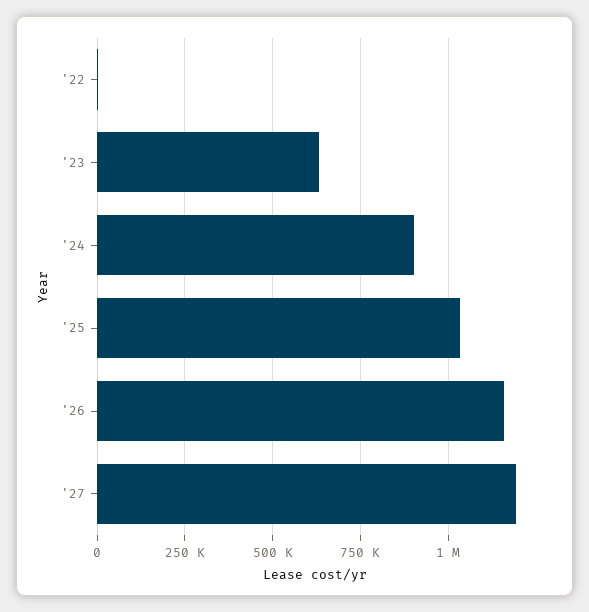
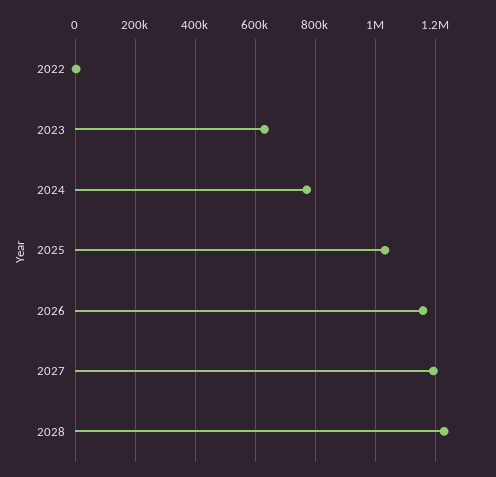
'24: 900000 -> 775000
2028: none -> 1225000

